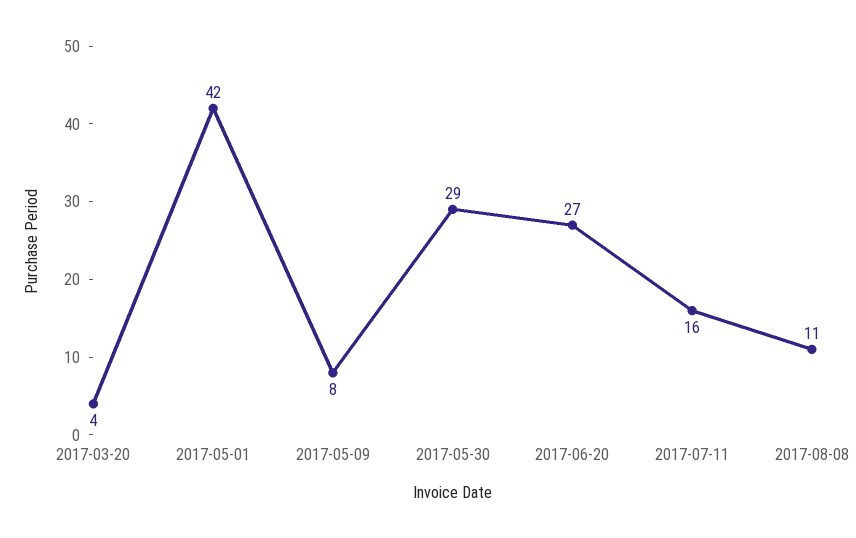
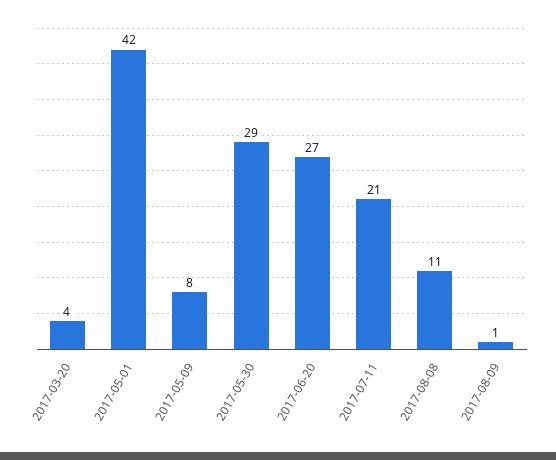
2017-07-11: 16 -> 21
2017-08-09: none -> 1

